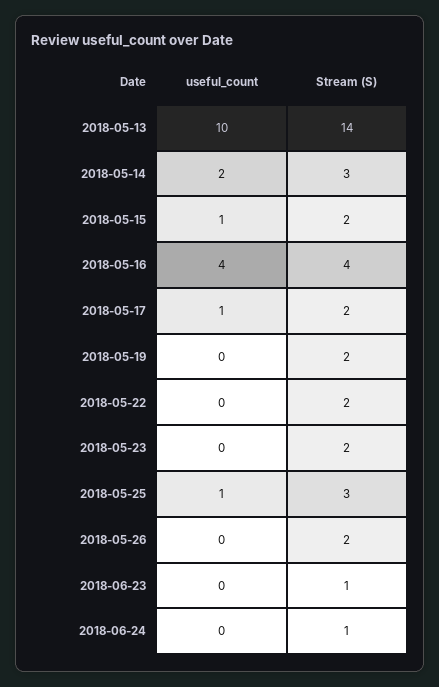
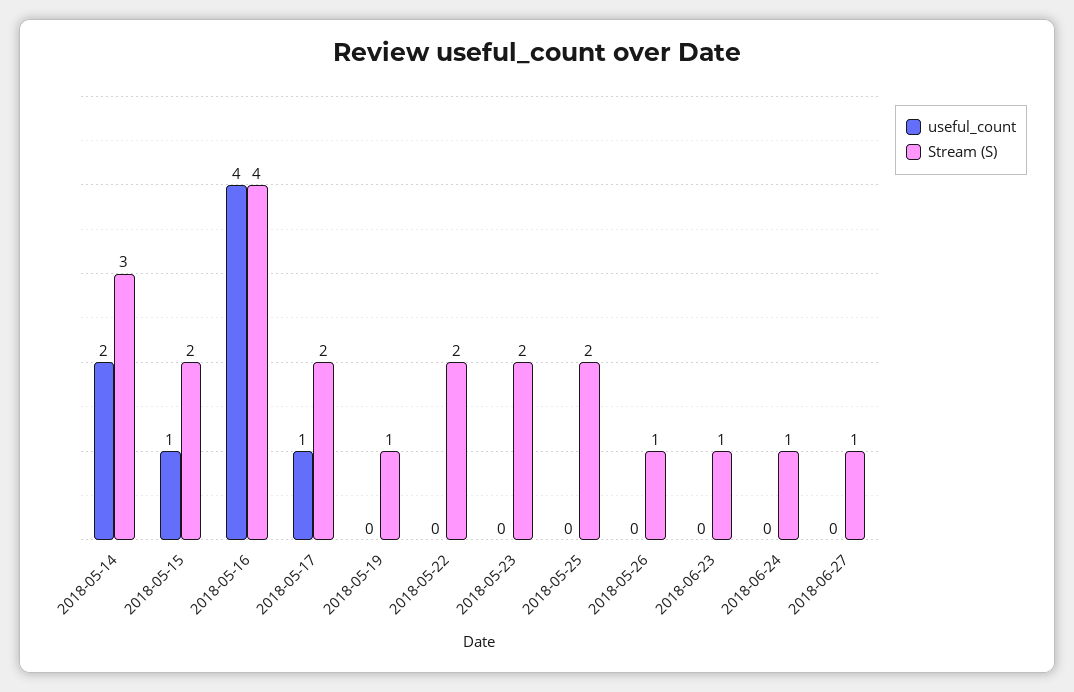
useful_count, 2018-05-13: 10 -> none
Stream (S), 2018-05-13: 14 -> none
Stream (S), 2018-05-19: 2 -> 1
useful_count, 2018-05-25: 1 -> 0
Stream (S), 2018-05-25: 3 -> 2
Stream (S), 2018-05-26: 2 -> 1
useful_count, 2018-06-27: none -> 0
Stream (S), 2018-06-27: none -> 1

